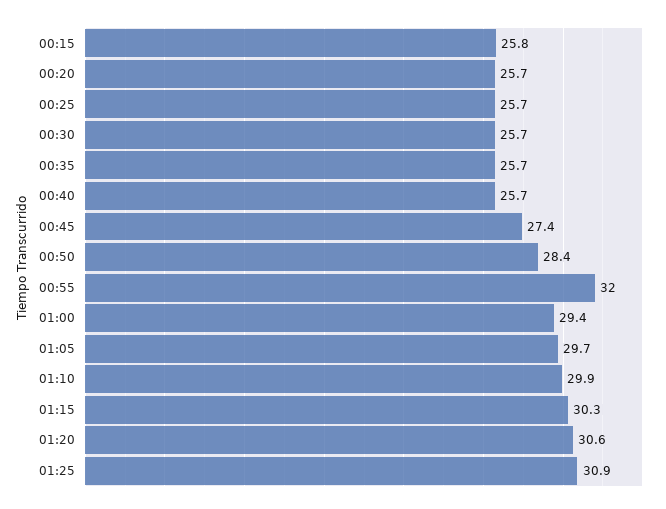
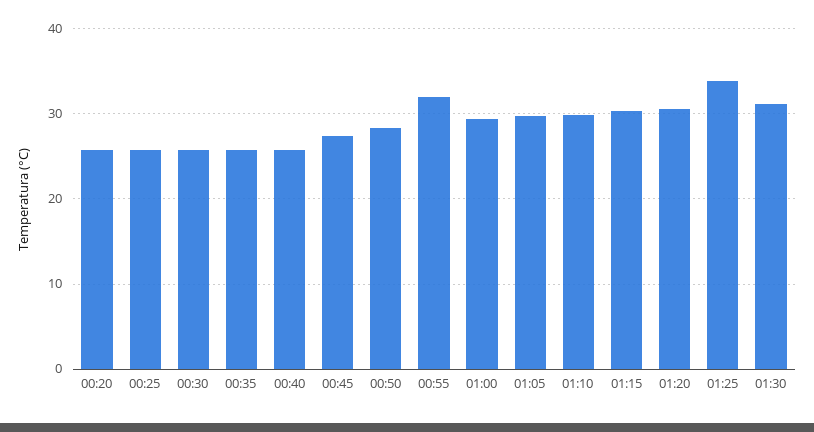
00:15: 25.8 -> none
01:25: 30.9 -> 34
01:30: none -> 31

